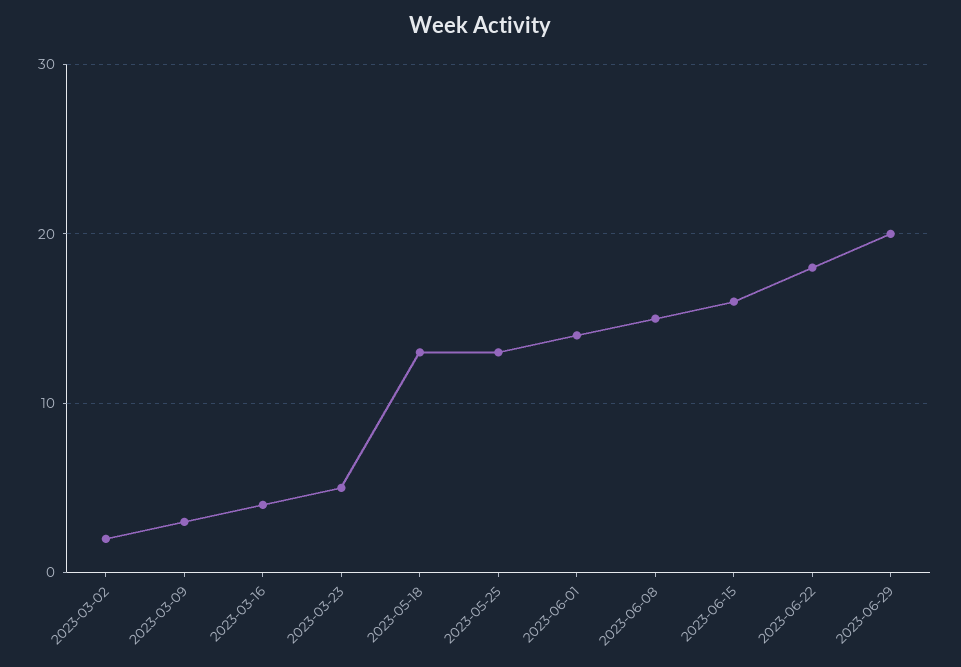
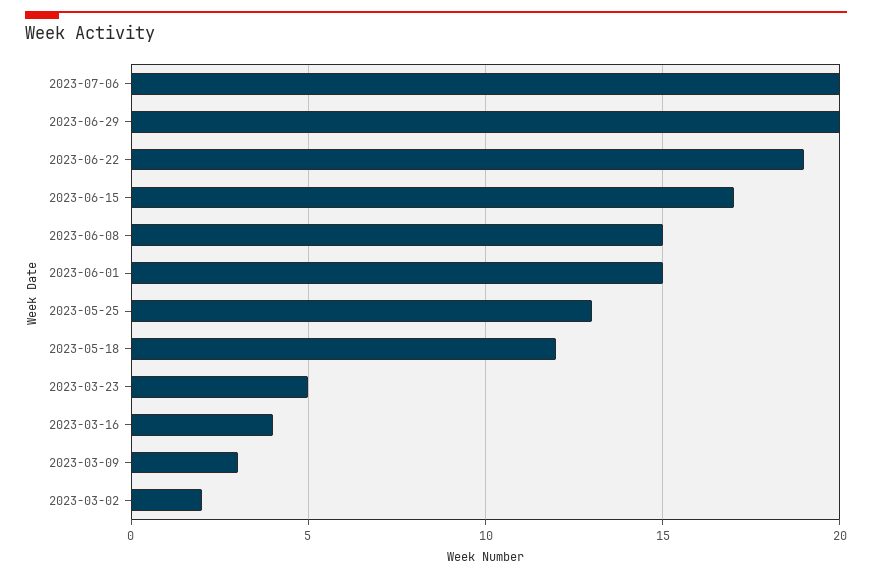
2023-05-18: 13 -> 12
2023-06-01: 14 -> 15
2023-06-15: 16 -> 17
2023-06-22: 18 -> 19
2023-07-06: none -> 20

